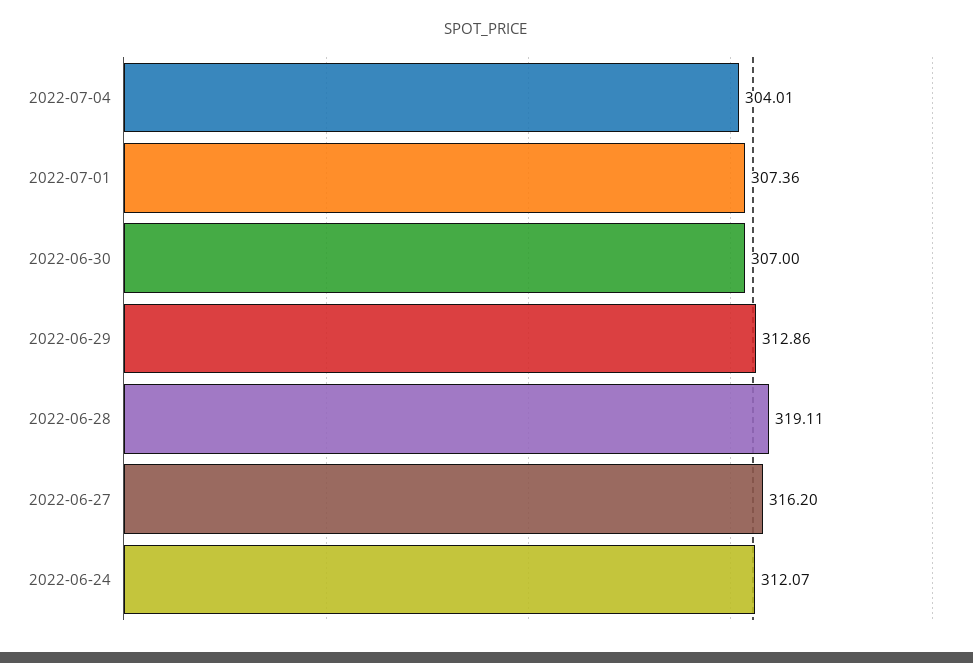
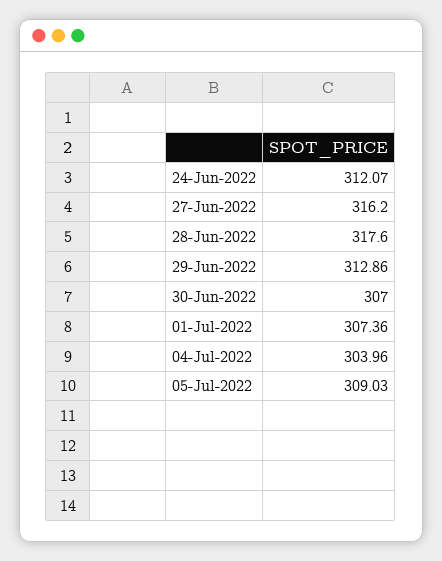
2022-07-04: 304.01 -> 303.96
2022-06-28: 319.11 -> 317.6
05-Jul-2022: none -> 309.03

